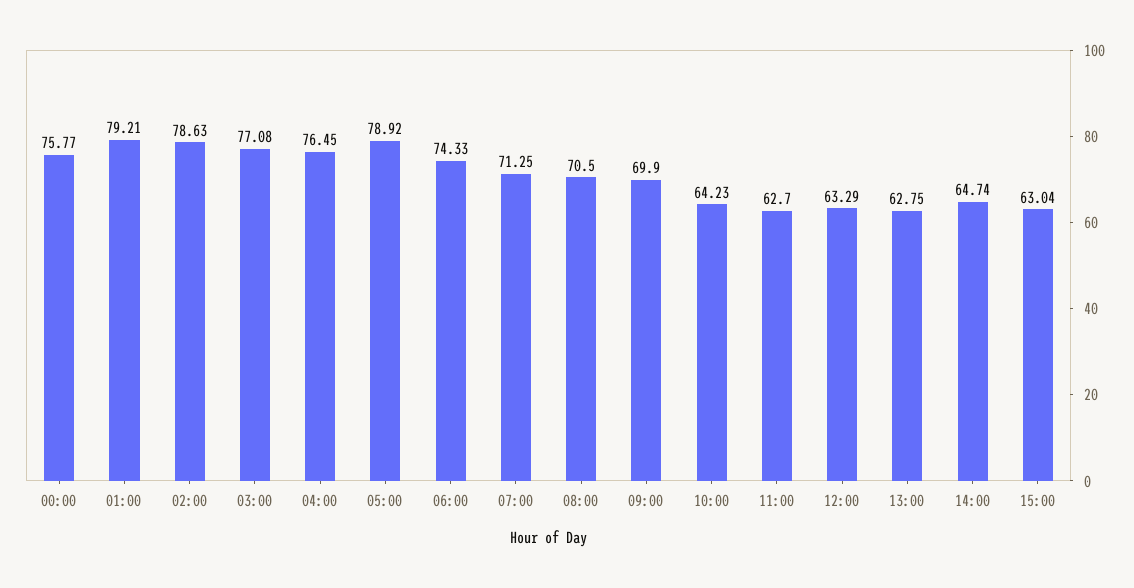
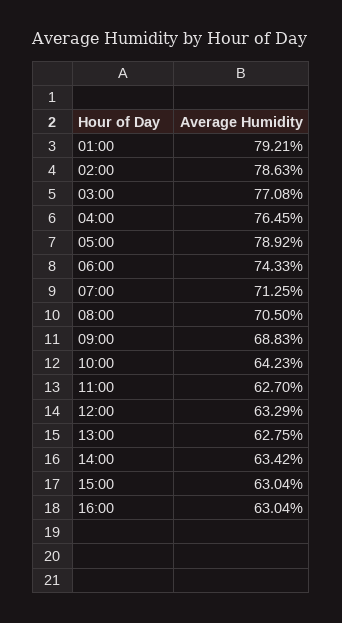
00:00: 75.77 -> none
09:00: 69.9 -> 68.83
14:00: 64.74 -> 63.42
16:00: none -> 63.04

